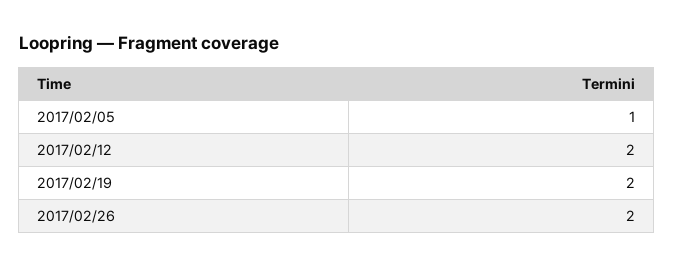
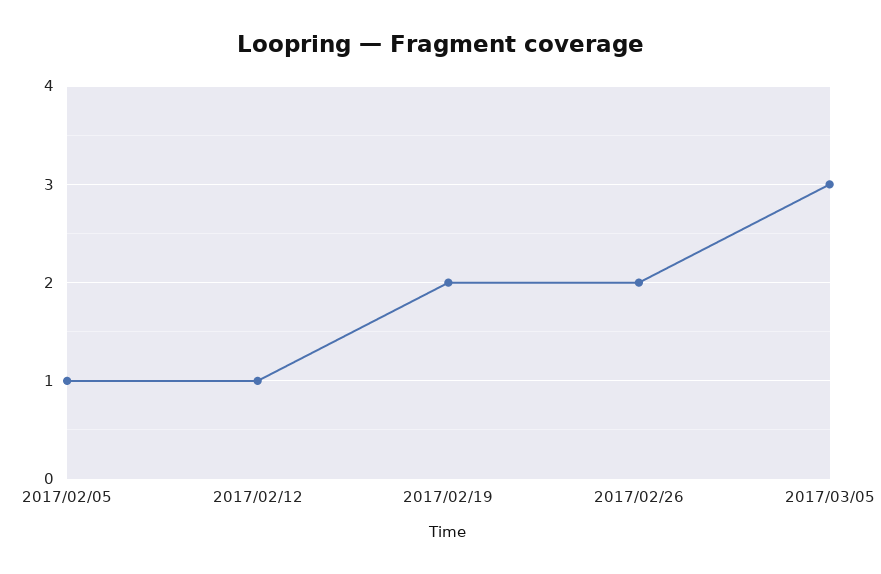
2017/02/12: 2 -> 1
2017/03/05: none -> 3

